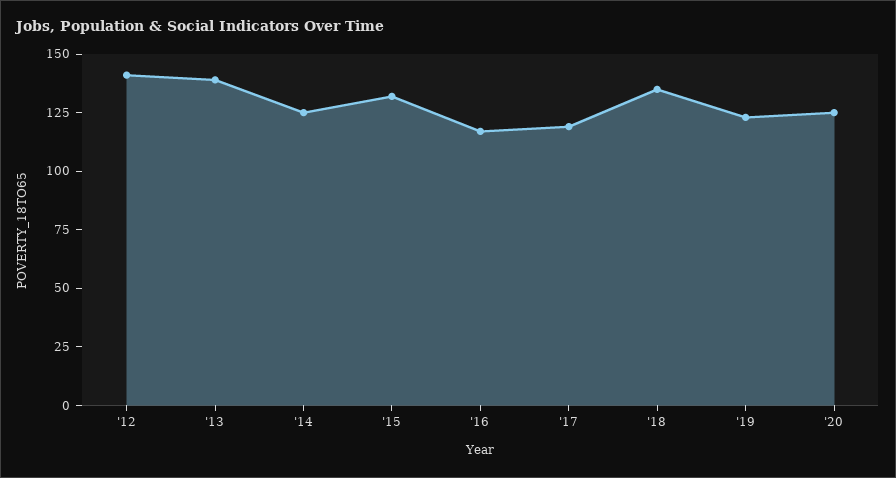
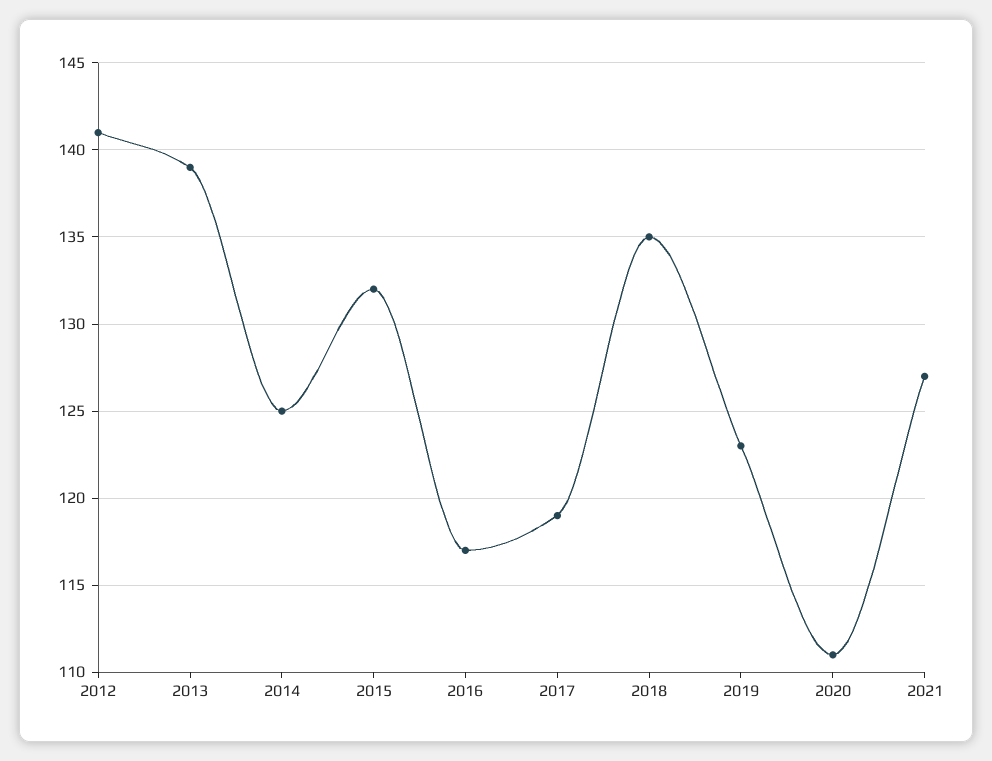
'20: 125 -> 111
2021: none -> 127

